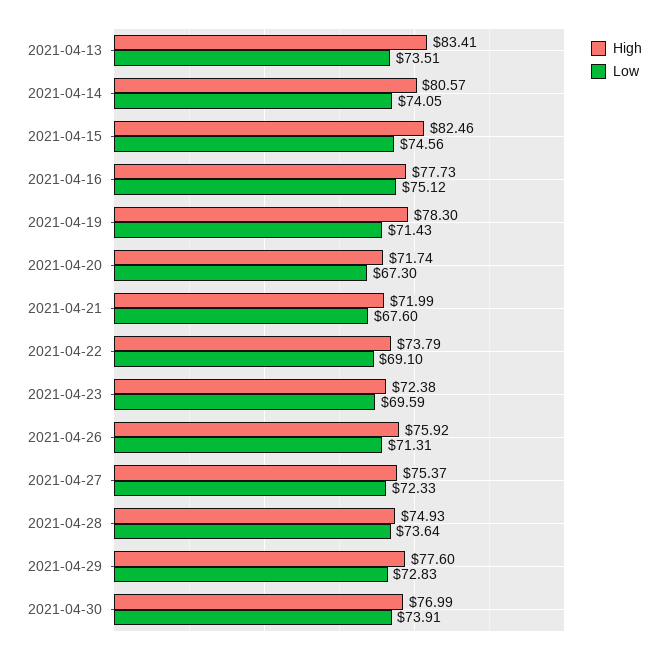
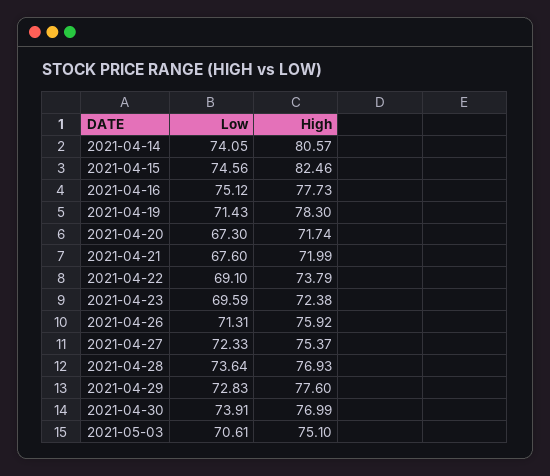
High, 2021-04-13: 83.41 -> none
Low, 2021-04-13: 73.51 -> none
High, 2021-04-28: 74.93 -> 76.93
Low, 2021-05-03: none -> 70.61
High, 2021-05-03: none -> 75.1

